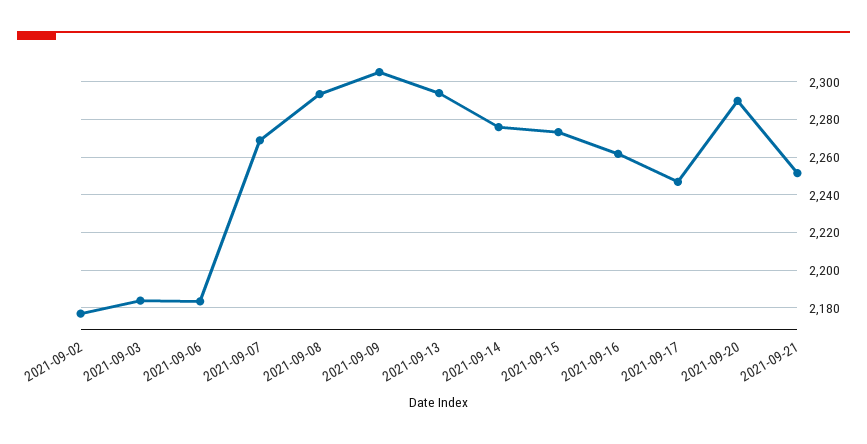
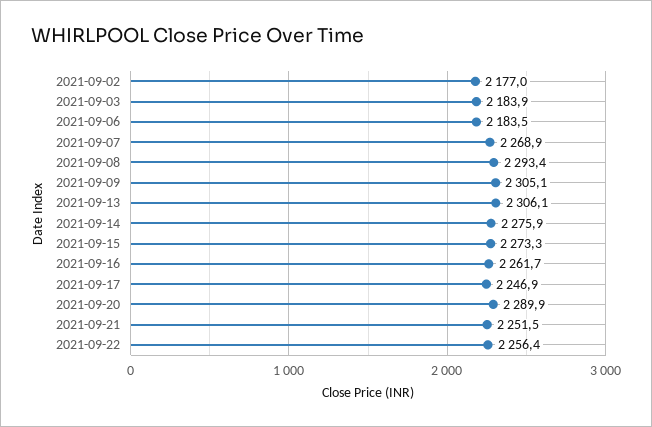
2021-09-13: 2295 -> 2306.1
2021-09-22: none -> 2256.4

